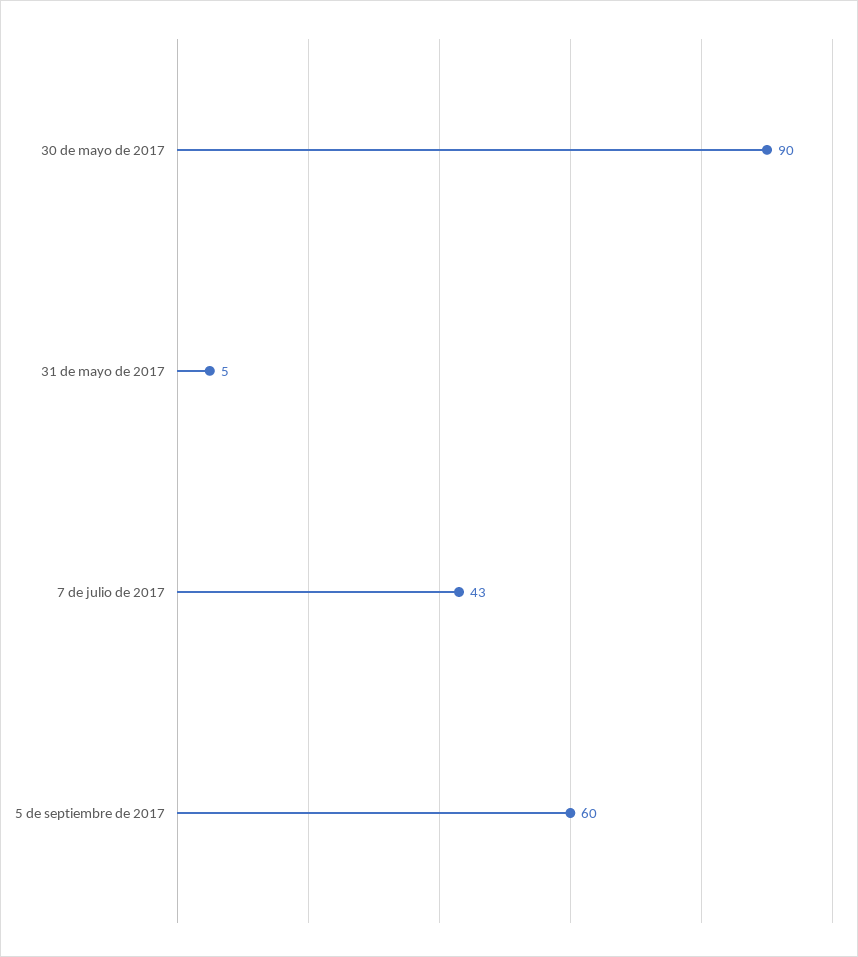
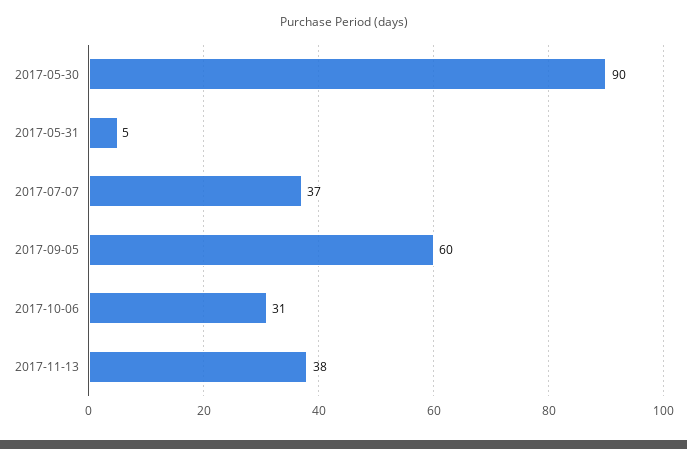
7 de julio de 2017: 43 -> 37
2017-10-06: none -> 31
2017-11-13: none -> 38

